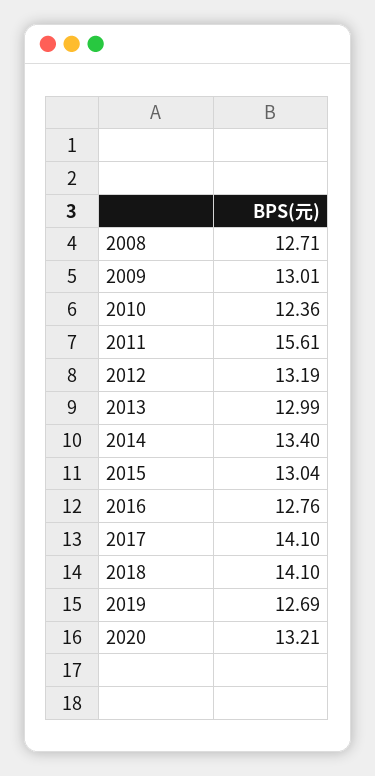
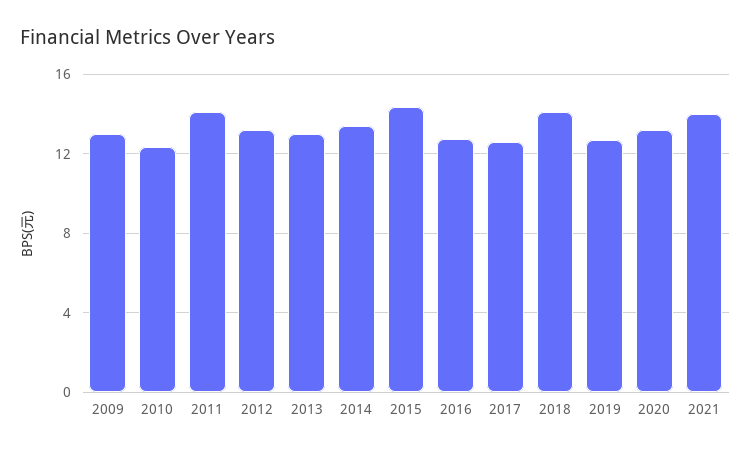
2008: 12.71 -> none
2011: 15.61 -> 14
2015: 13.04 -> 14.5
2017: 14.1 -> 12.5
2021: none -> 14

